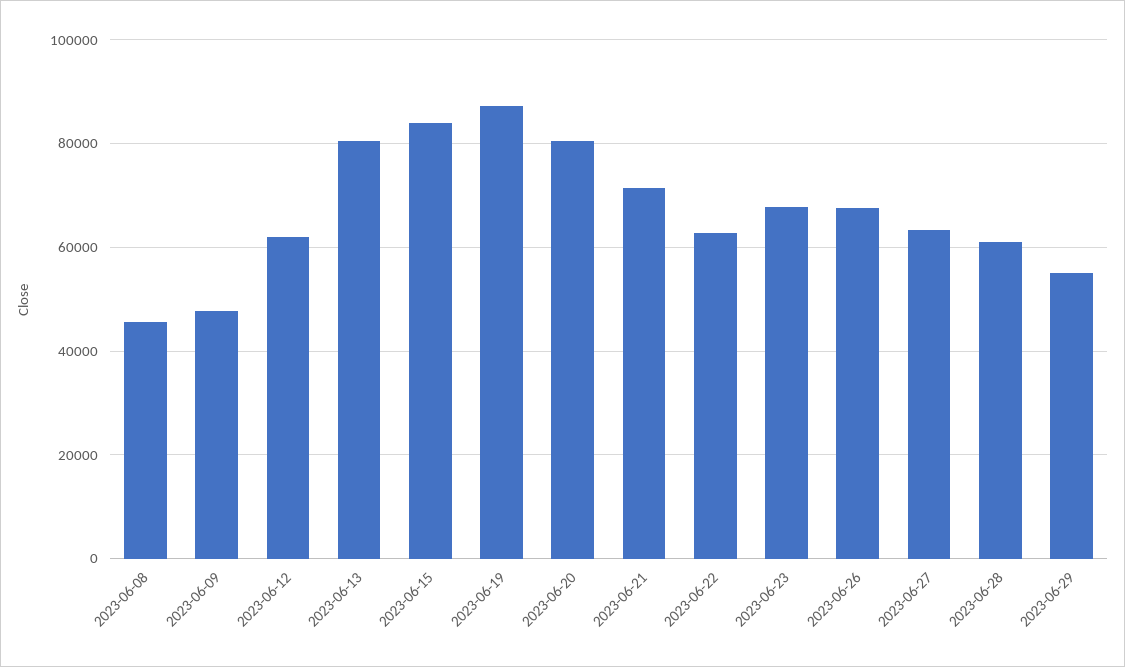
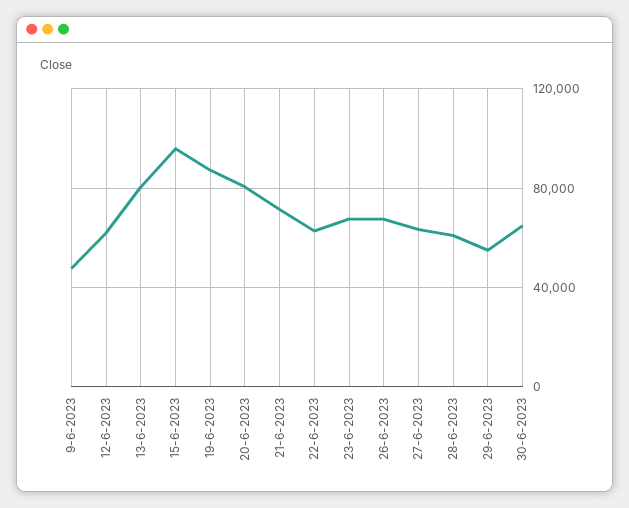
2023-06-08: 46000 -> none
2023-06-15: 84000 -> 95000
30-6-2023: none -> 65000

